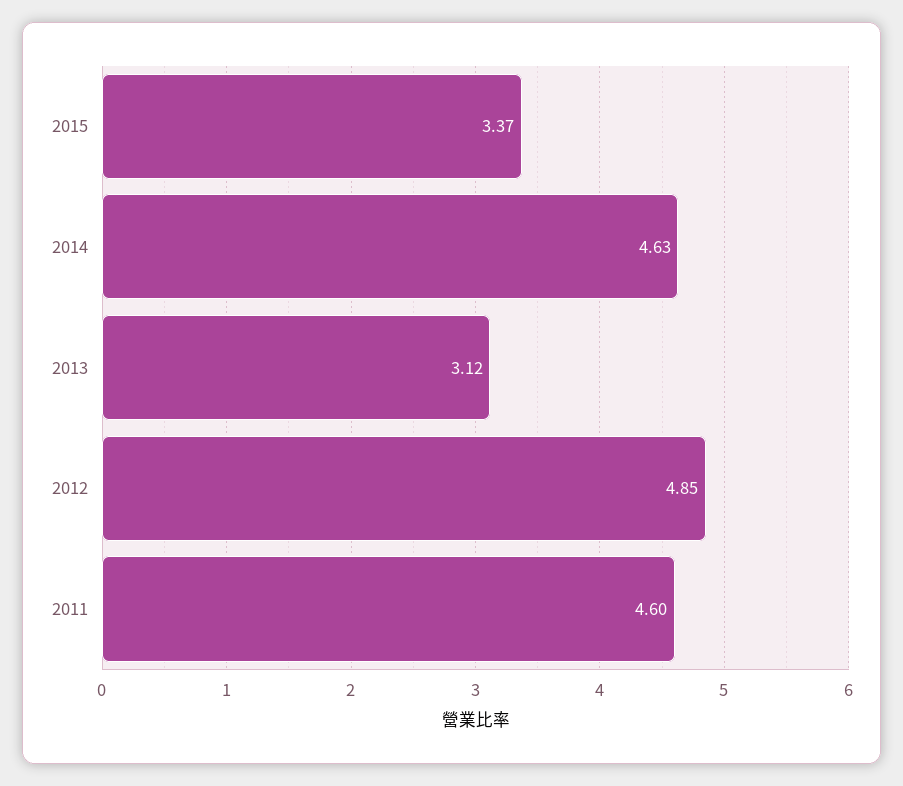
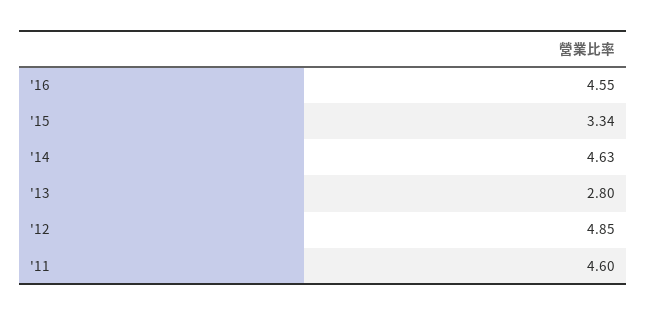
2015: 3.37 -> 3.34
2013: 3.12 -> 2.8
'16: none -> 4.55

